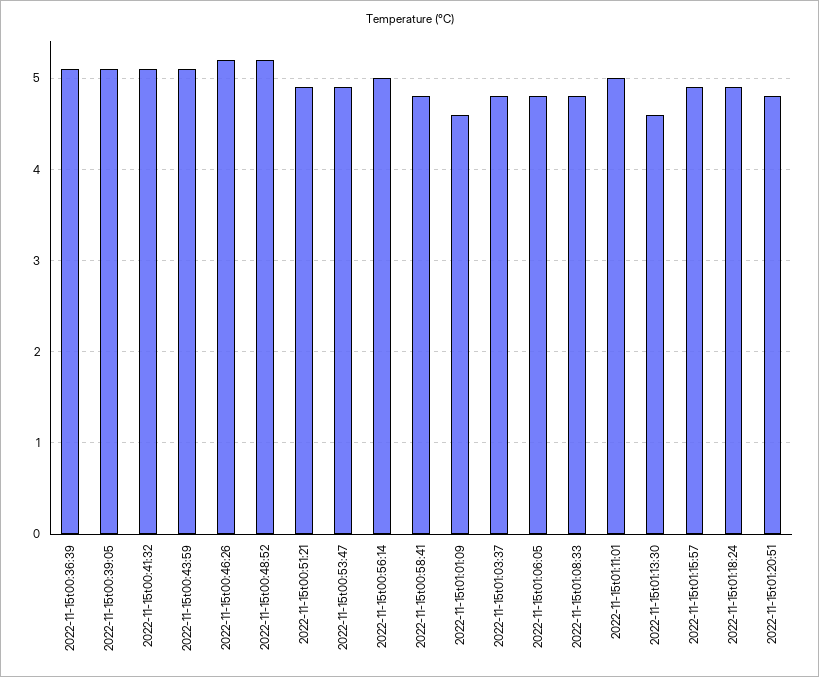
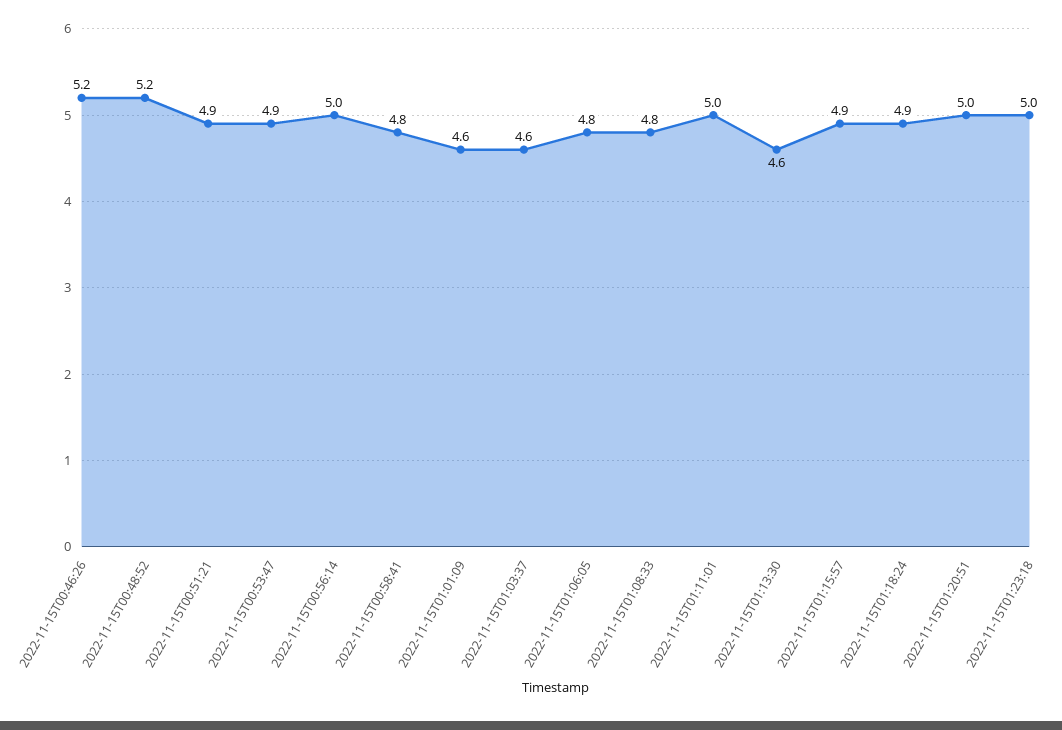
2022-11-15t00:36:39: 5.1 -> none
2022-11-15t00:39:05: 5.1 -> none
2022-11-15t00:41:32: 5.1 -> none
2022-11-15t00:43:59: 5.1 -> none
2022-11-15t01:03:37: 4.8 -> 4.6
2022-11-15t01:20:51: 4.8 -> 5
2022-11-15T01:23:18: none -> 5

